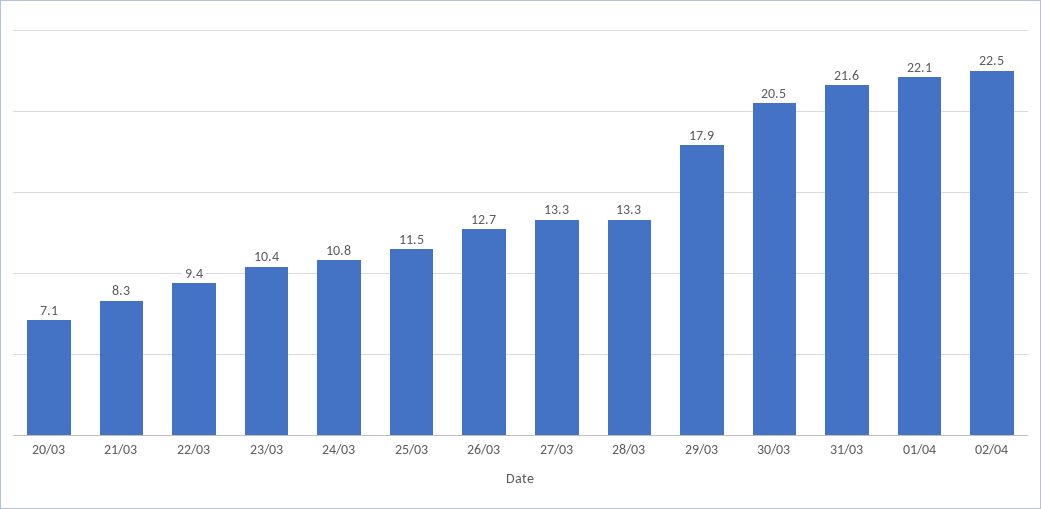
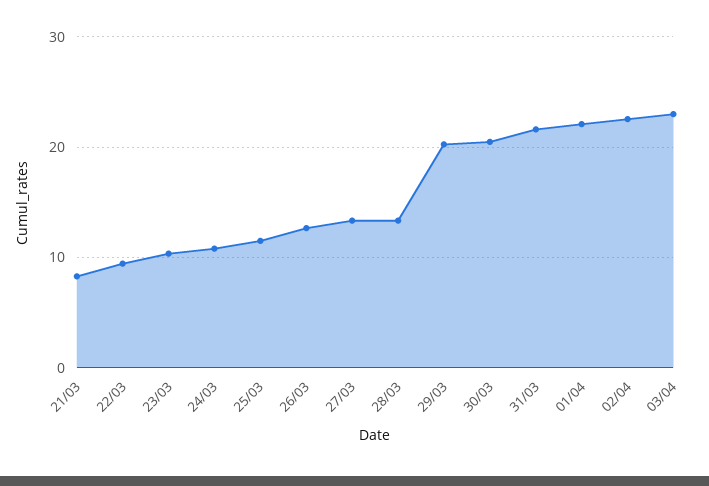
20/03: 7.1 -> none
29/03: 17.9 -> 20
03/04: none -> 23

